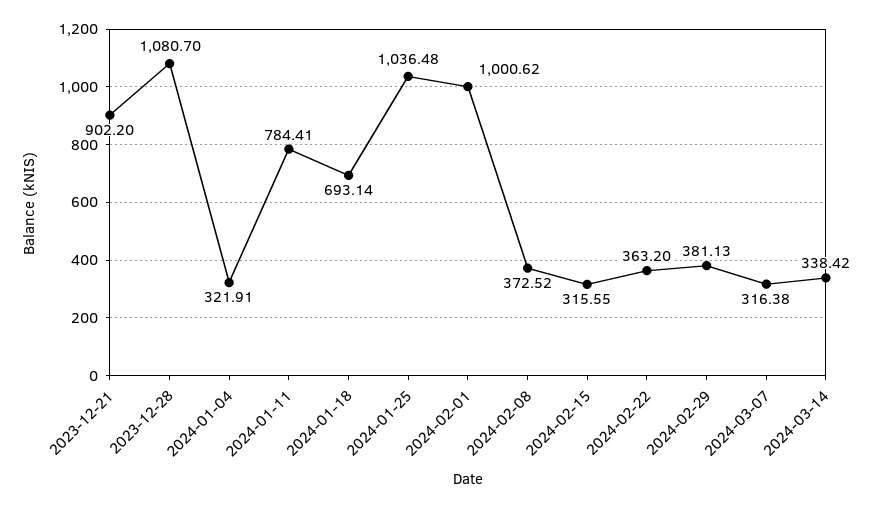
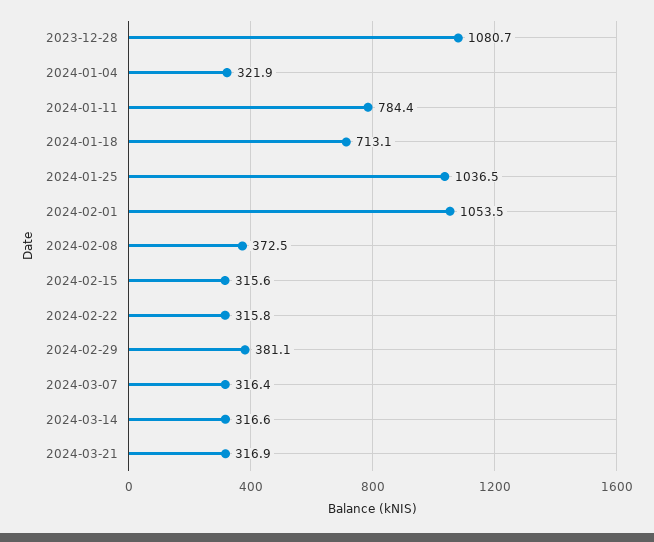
2023-12-21: 902.2 -> none
2024-01-18: 693.14 -> 713.1
2024-02-01: 1000.62 -> 1053.5
2024-02-22: 363.2 -> 315.8
2024-03-14: 338.42 -> 316.6
2024-03-21: none -> 316.9

